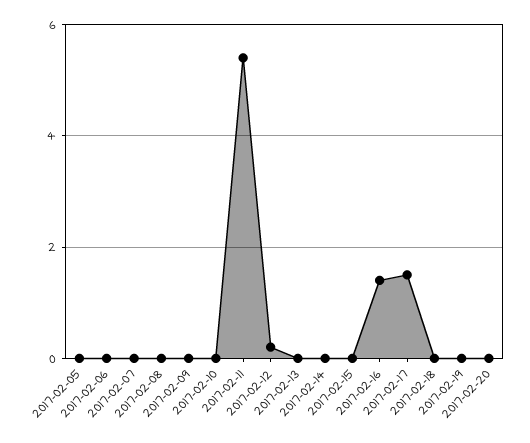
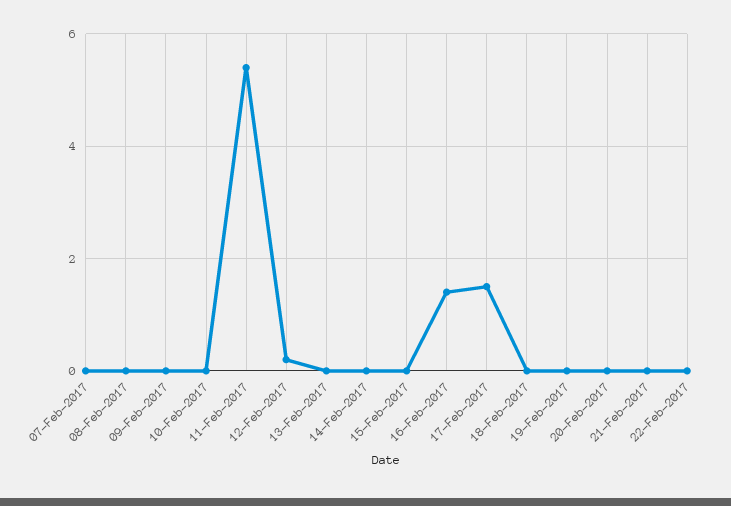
2017-02-05: 0 -> none
2017-02-06: 0 -> none
21-Feb-2017: none -> 0
22-Feb-2017: none -> 0

